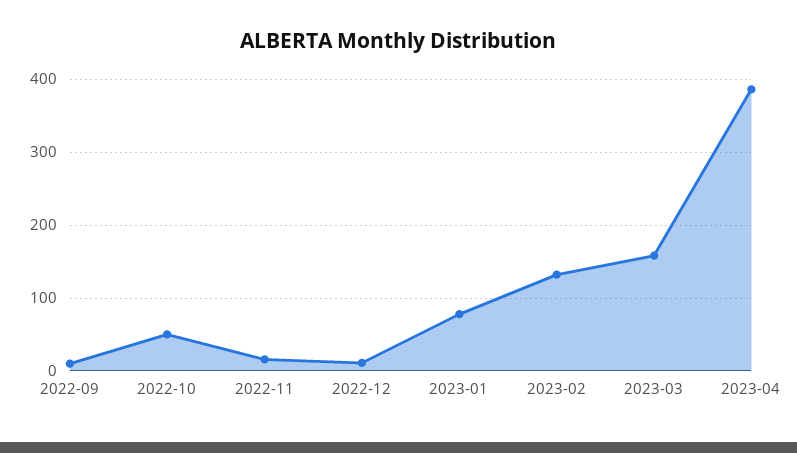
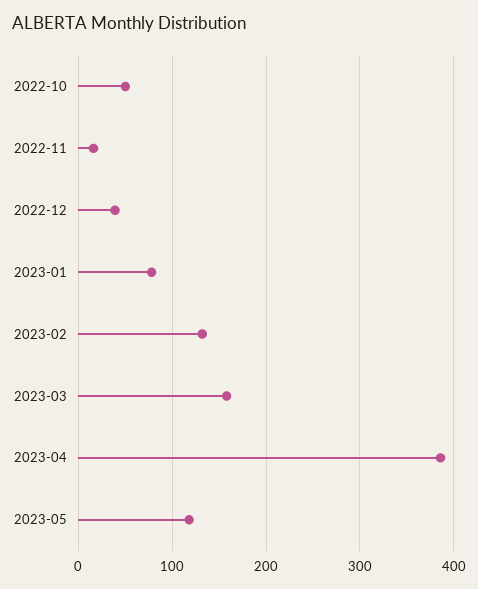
2022-09: 10 -> none
2022-12: 10 -> 40
2023-05: none -> 120

